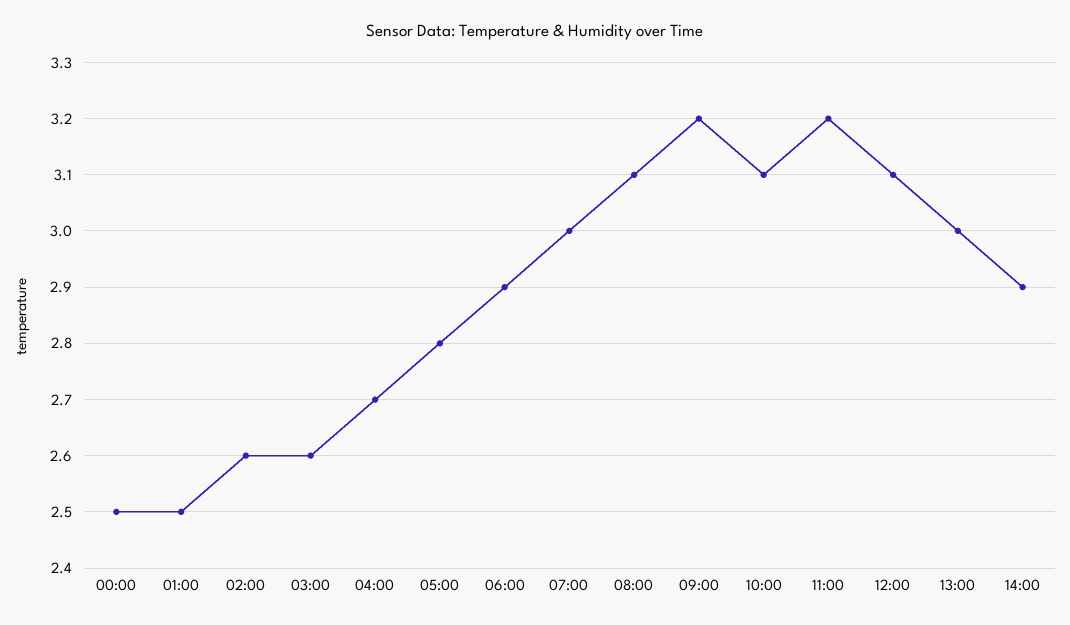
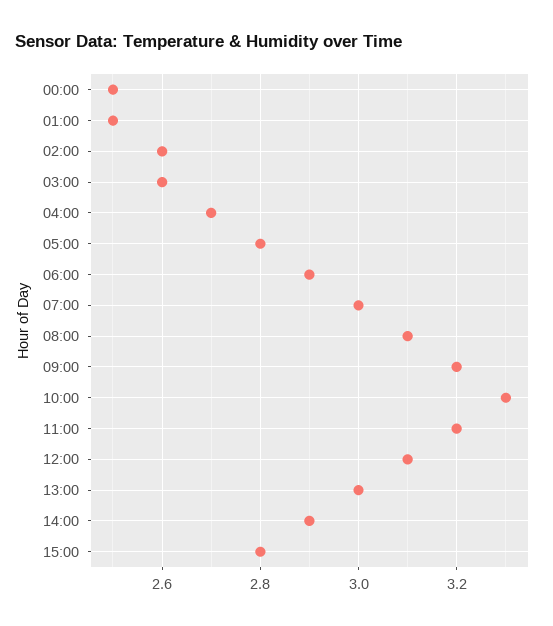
10:00: 3.1 -> 3.3
15:00: none -> 2.8

